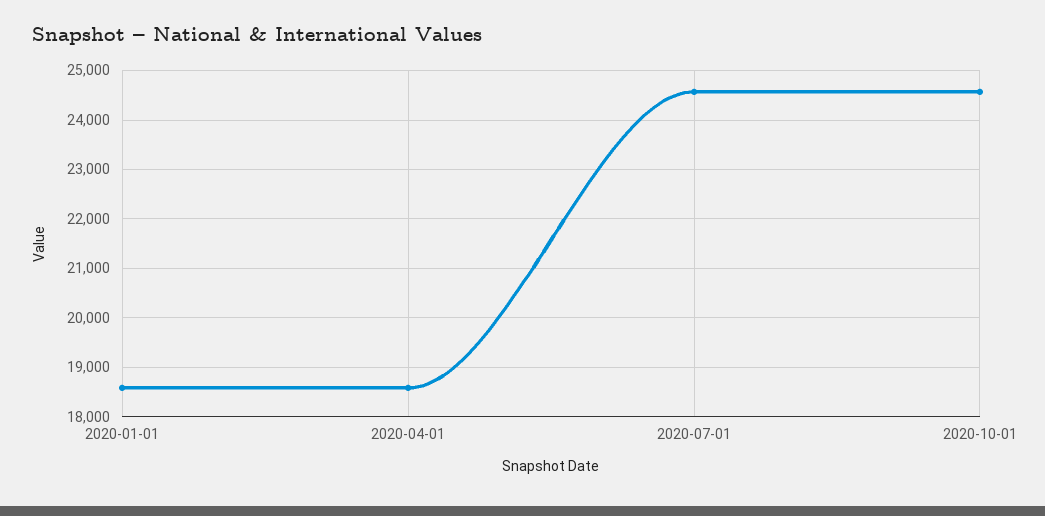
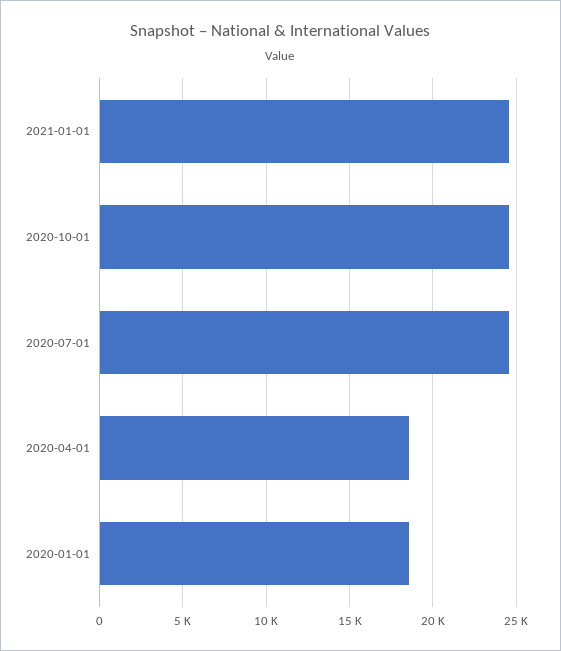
2021-01-01: none -> 24500

